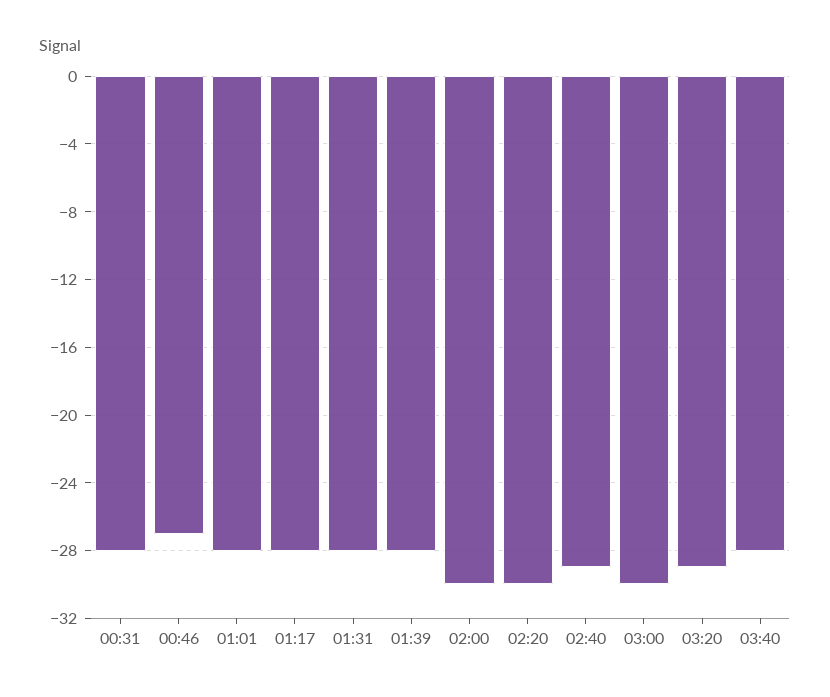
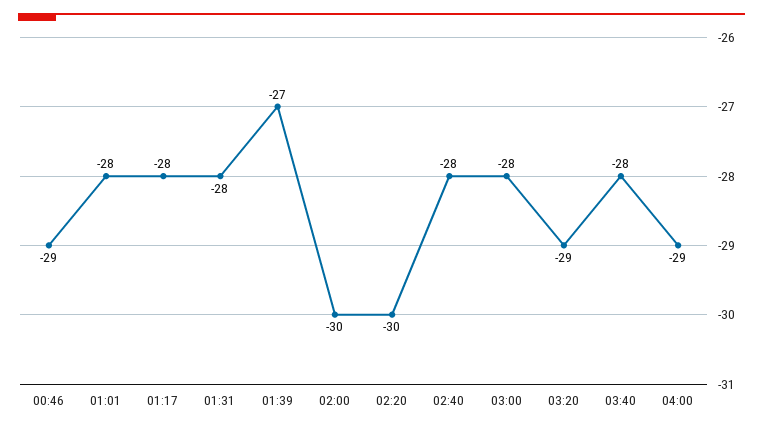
00:31: -28 -> none
00:46: -27 -> -29
01:39: -28 -> -27
02:40: -29 -> -28
03:00: -30 -> -28
04:00: none -> -29

